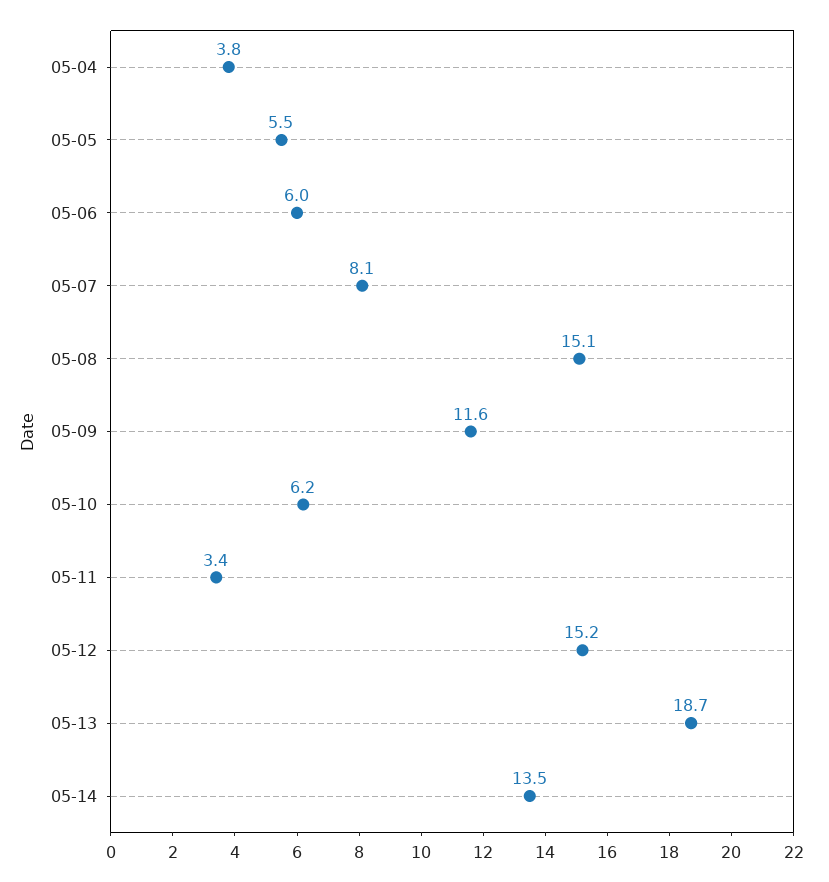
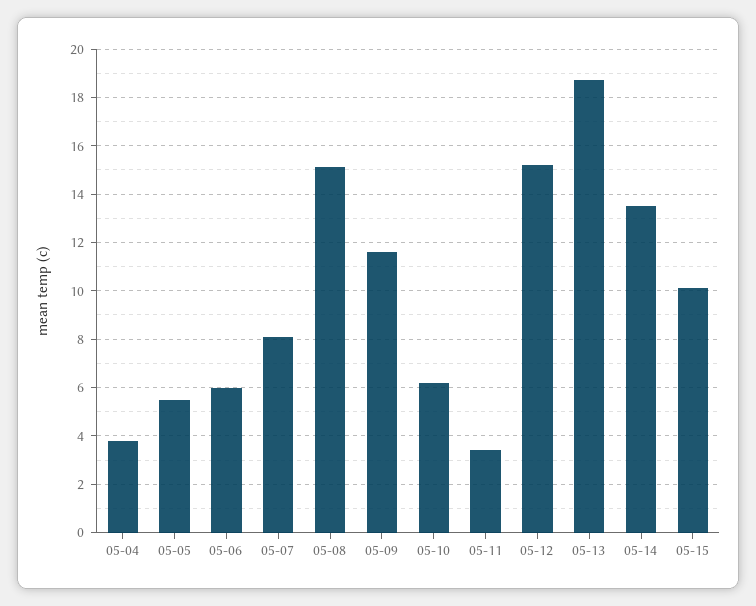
05-15: none -> 10

